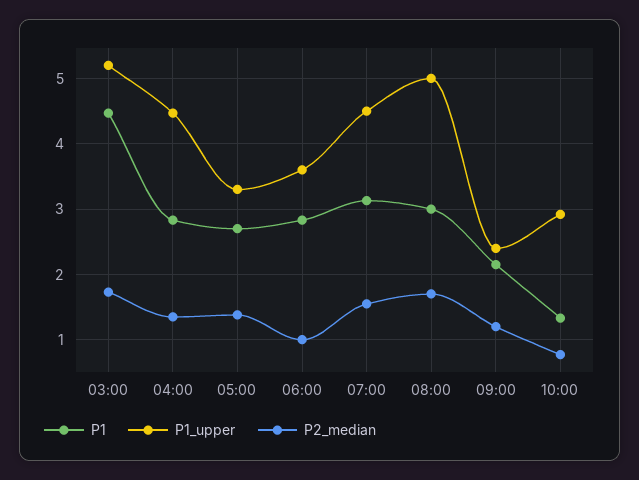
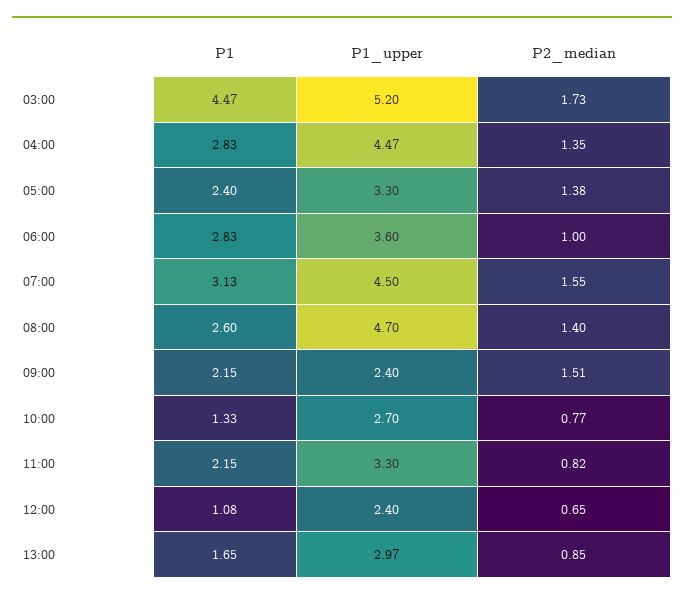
P1, 05:00: 2.7 -> 2.4
P1, 08:00: 3 -> 2.6
P1_upper, 08:00: 5 -> 4.7
P2_median, 08:00: 1.7 -> 1.4
P2_median, 09:00: 1.2 -> 1.51
P1_upper, 10:00: 2.9 -> 2.7
P1, 11:00: none -> 2.15
P1_upper, 11:00: none -> 3.3
P2_median, 11:00: none -> 0.82
P1, 12:00: none -> 1.08
P1_upper, 12:00: none -> 2.4
P2_median, 12:00: none -> 0.65
P1, 13:00: none -> 1.65
P1_upper, 13:00: none -> 2.97
P2_median, 13:00: none -> 0.85

